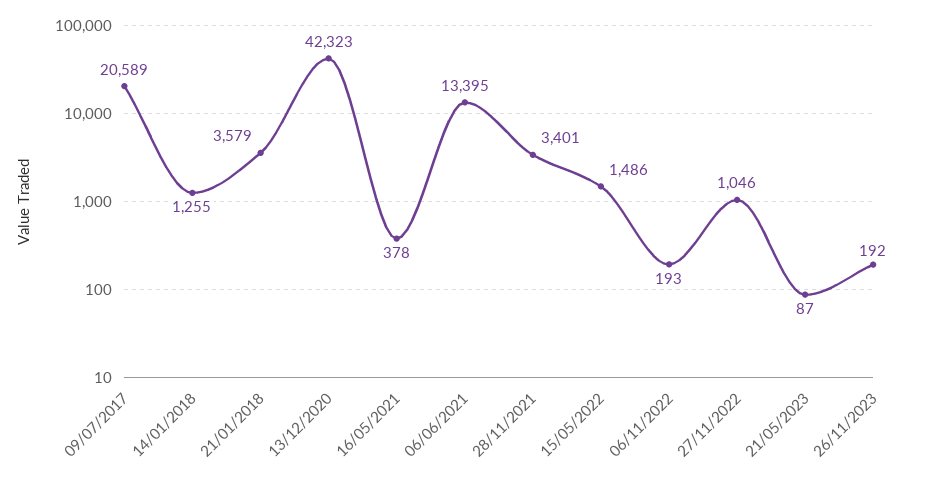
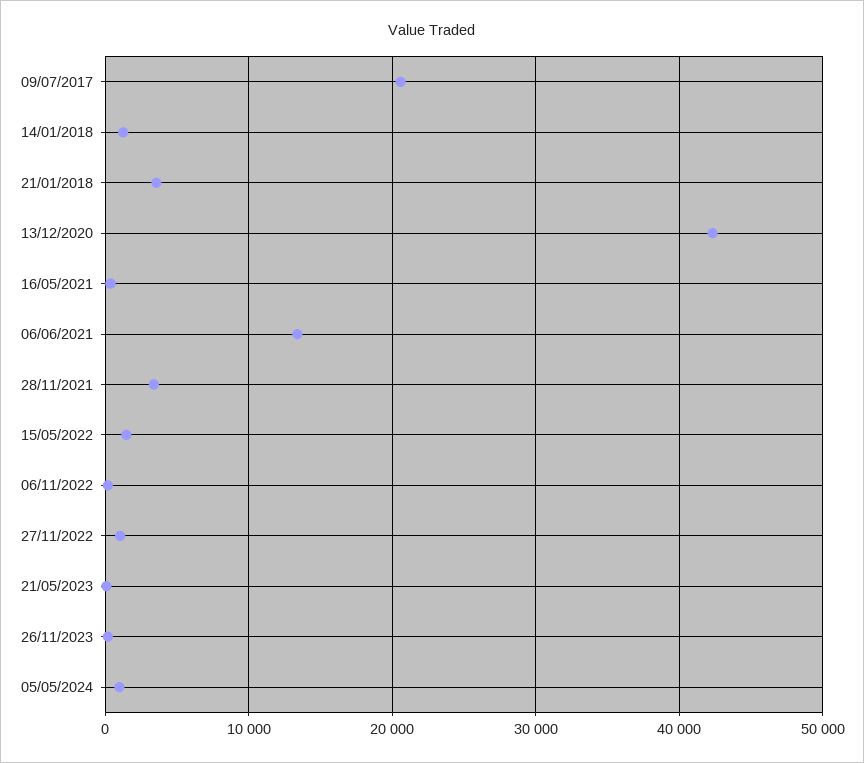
05/05/2024: none -> 1000

